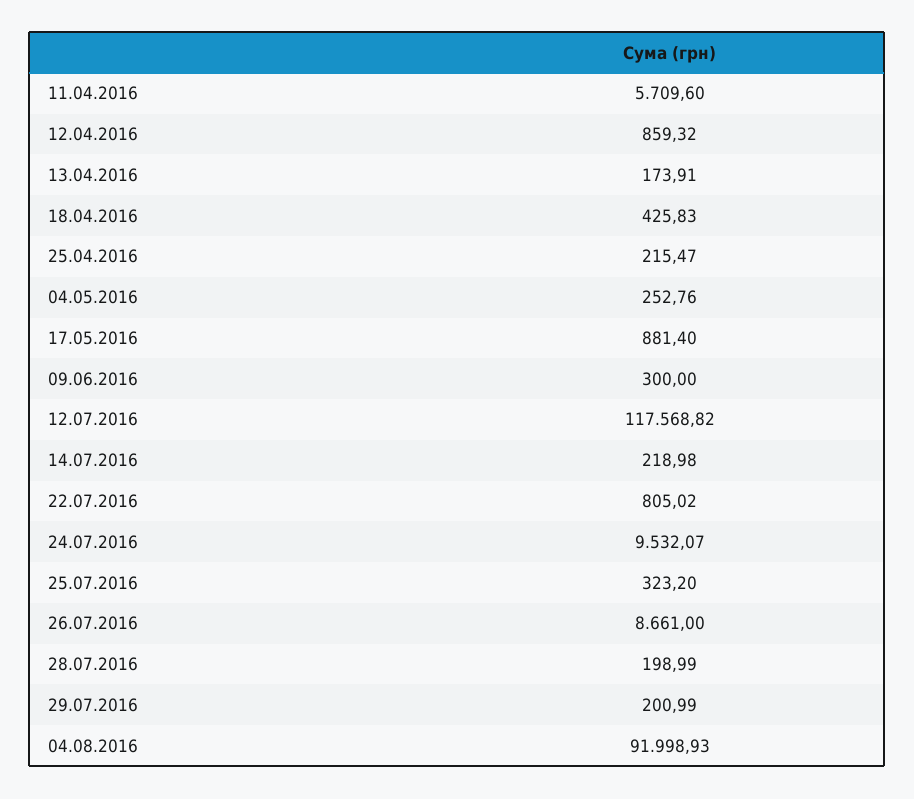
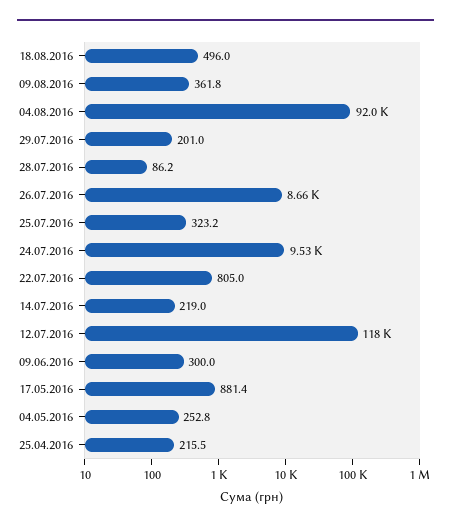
11.04.2016: 5709.6 -> none
12.04.2016: 859.32 -> none
13.04.2016: 173.91 -> none
18.04.2016: 425.83 -> none
28.07.2016: 198.99 -> 86.2
18.08.2016: none -> 496
09.08.2016: none -> 361.8

